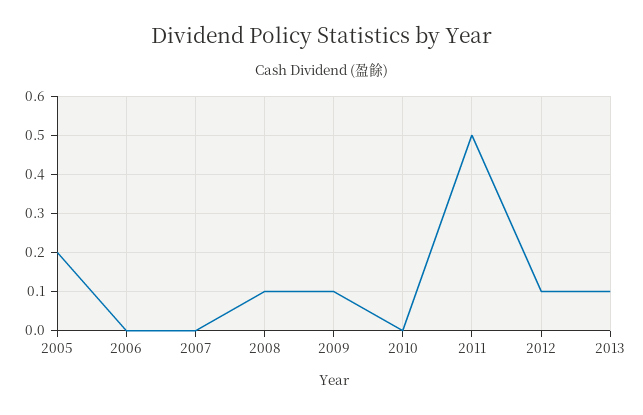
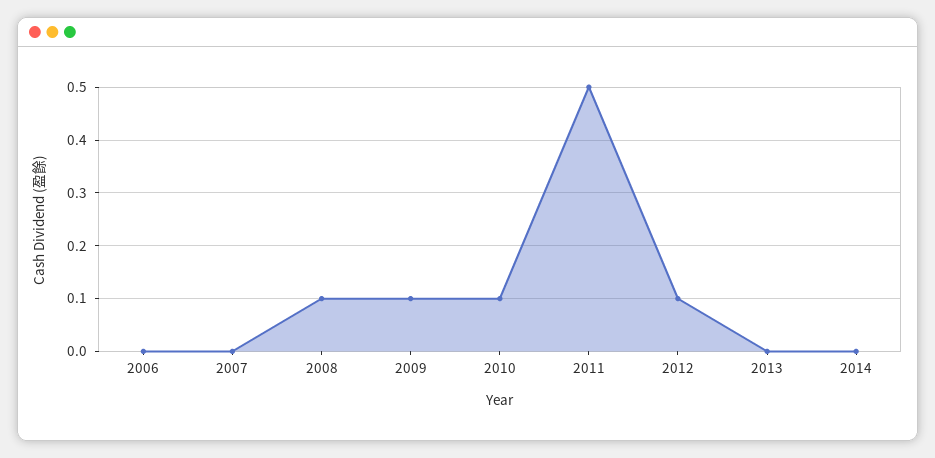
2005: 0.2 -> none
2010: 0 -> 0.1
2013: 0.1 -> 0
2014: none -> 0

